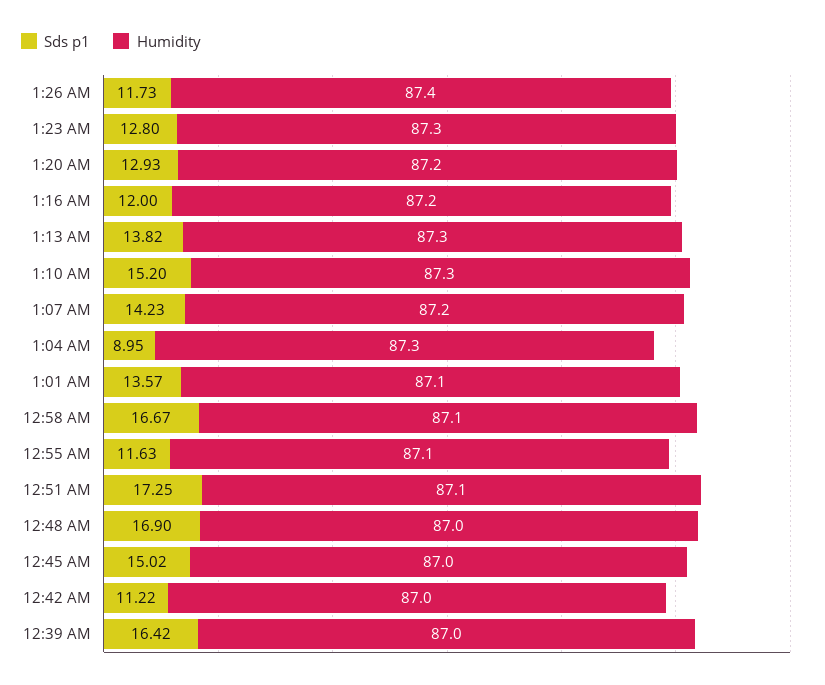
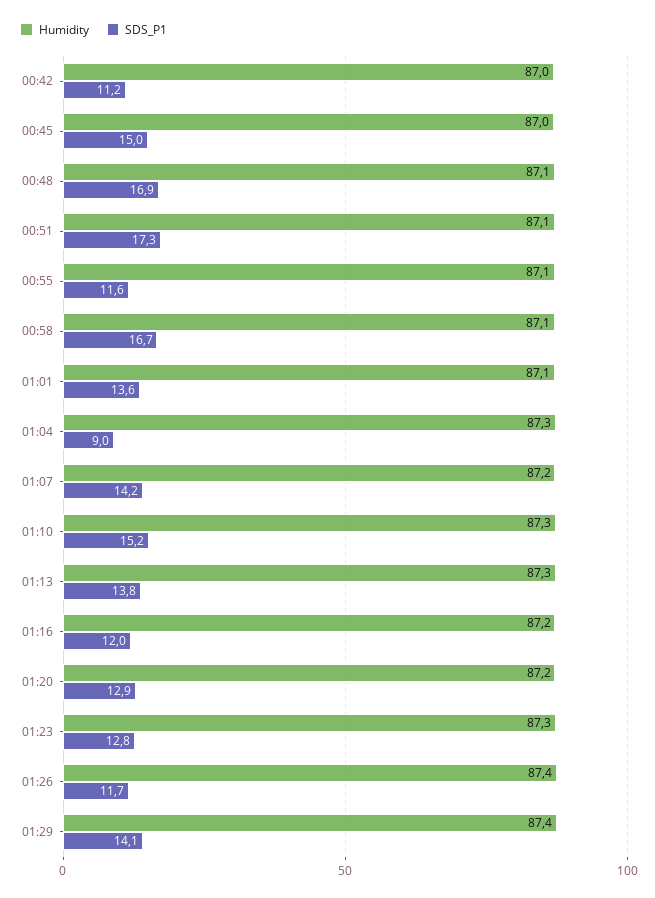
Humidity, 12:48 AM: 87 -> 87.1
Sds p1, 12:39 AM: 16.42 -> none
Humidity, 12:39 AM: 87 -> none
Humidity, 01:29: none -> 87.4
Sds p1, 01:29: none -> 14.1

